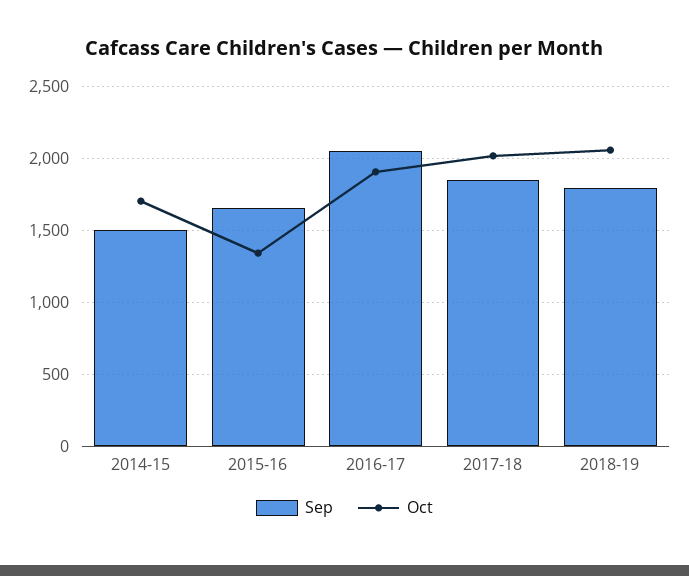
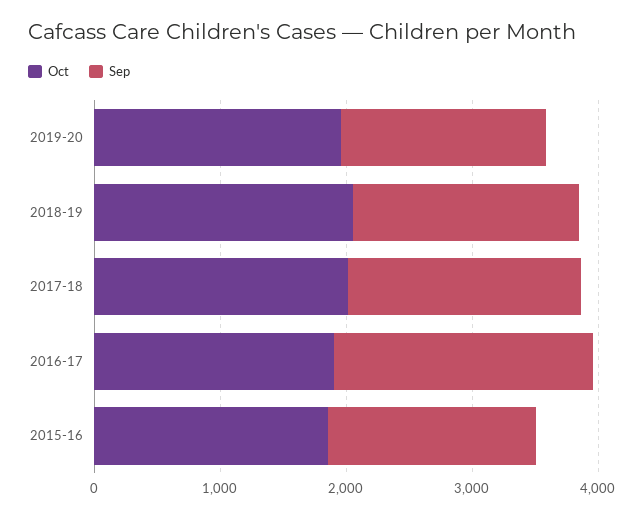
Sep, 2014-15: 1500 -> none
Oct, 2014-15: 1700 -> none
Oct, 2015-16: 1350 -> 1800
Oct, 2019-20: none -> 2000
Sep, 2019-20: none -> 1600

